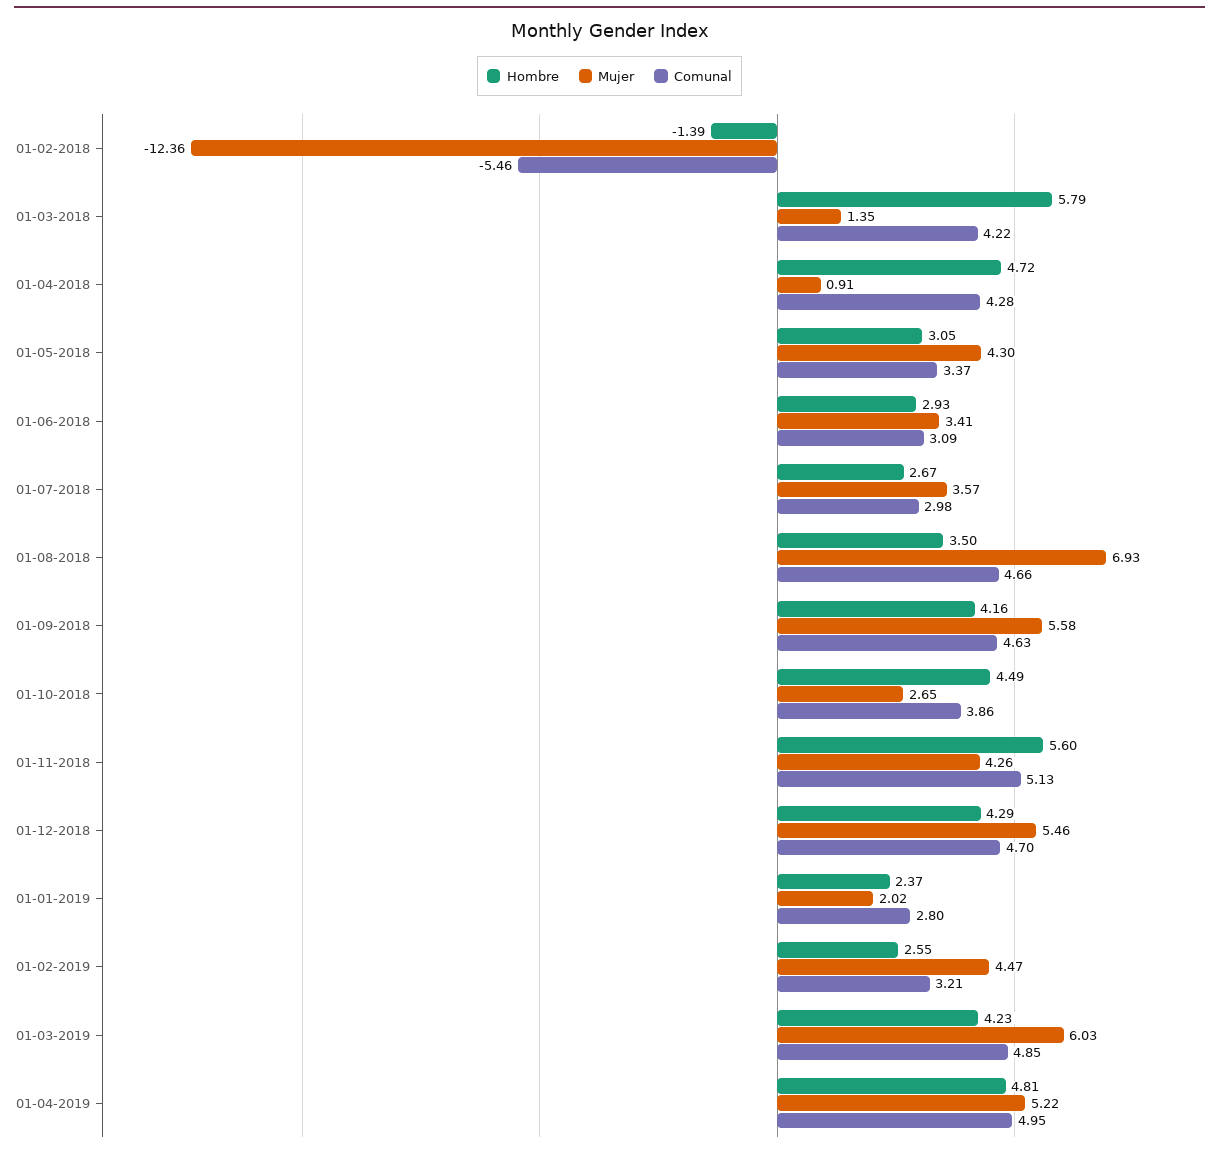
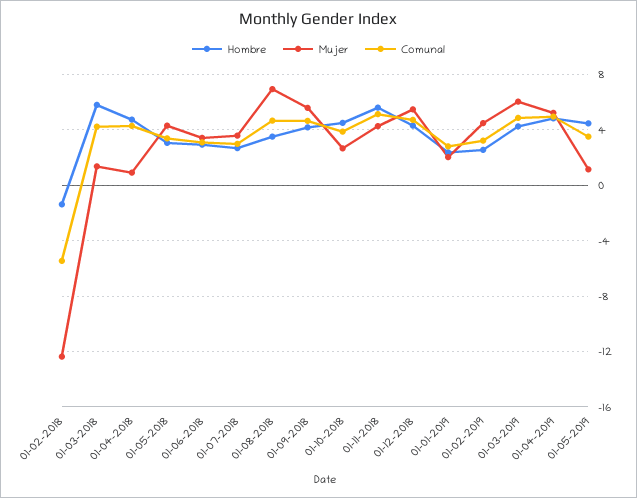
Hombre, 01-05-2019: none -> 4.5
Mujer, 01-05-2019: none -> 1
Comunal, 01-05-2019: none -> 3.5

